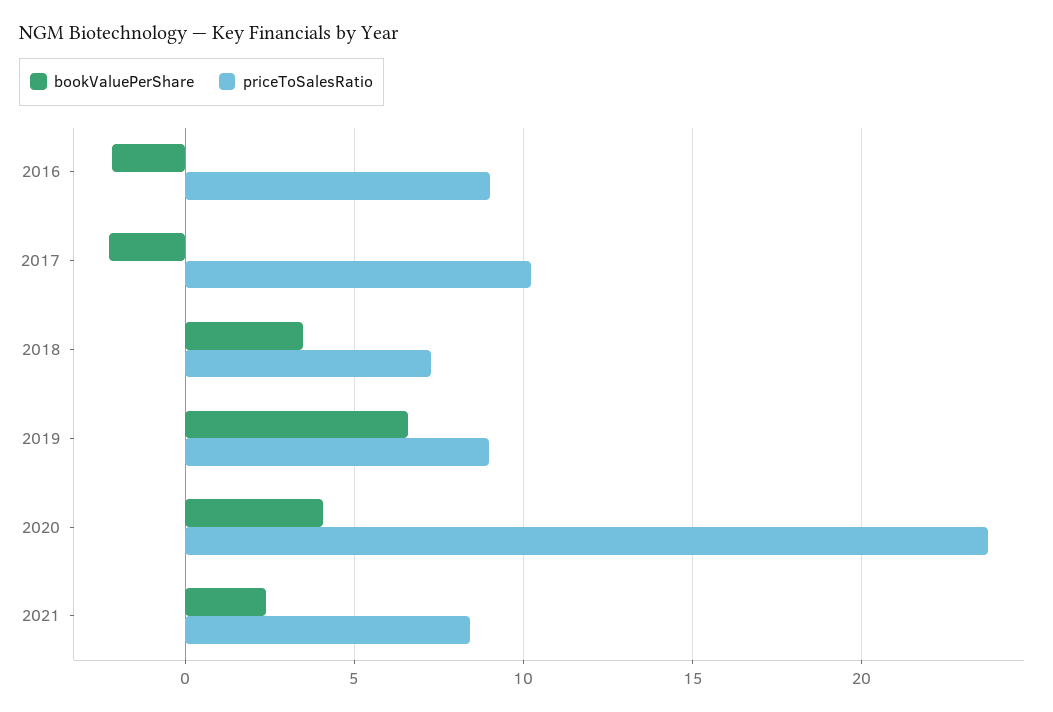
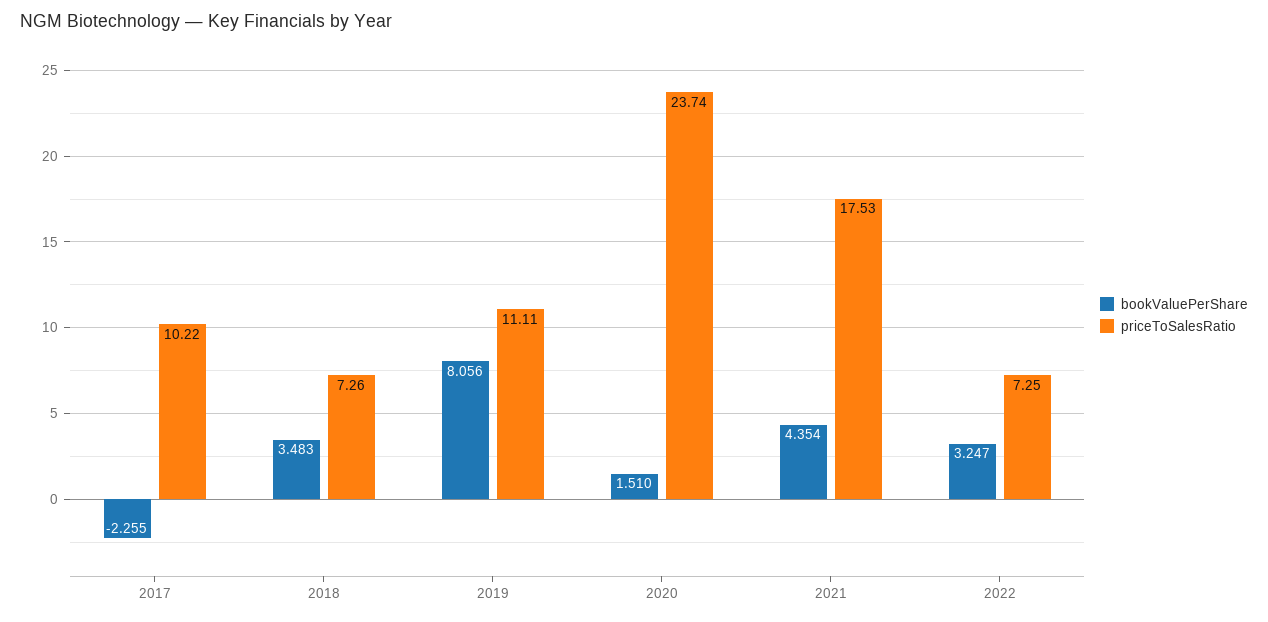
bookValuePerShare, 2016: -2 -> none
priceToSalesRatio, 2016: 9 -> none
bookValuePerShare, 2019: 6.5 -> 8.056
priceToSalesRatio, 2019: 9 -> 11.11
bookValuePerShare, 2020: 4 -> 1.51
bookValuePerShare, 2021: 2.5 -> 4.354
priceToSalesRatio, 2021: 8.5 -> 17.53
bookValuePerShare, 2022: none -> 3.247
priceToSalesRatio, 2022: none -> 7.25

